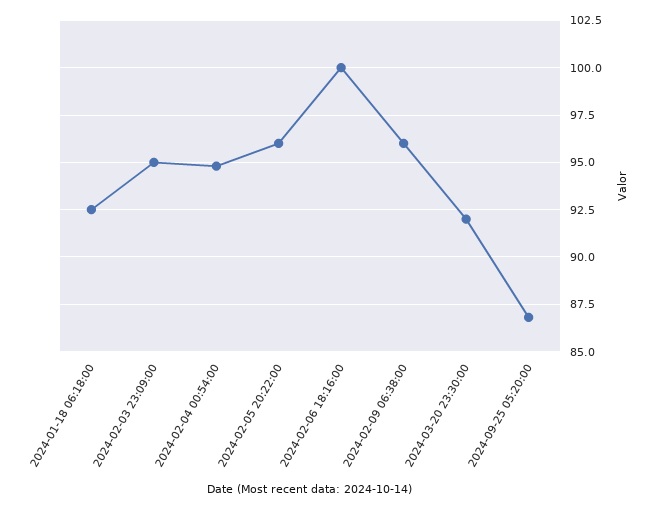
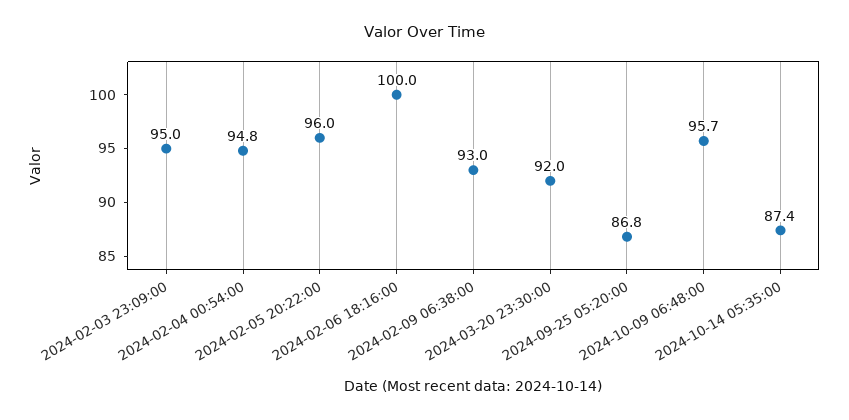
2024-01-18 06:18:00: 92.5 -> none
2024-02-09 06:38:00: 96 -> 93
2024-10-09 06:48:00: none -> 95.7
2024-10-14 05:35:00: none -> 87.4

